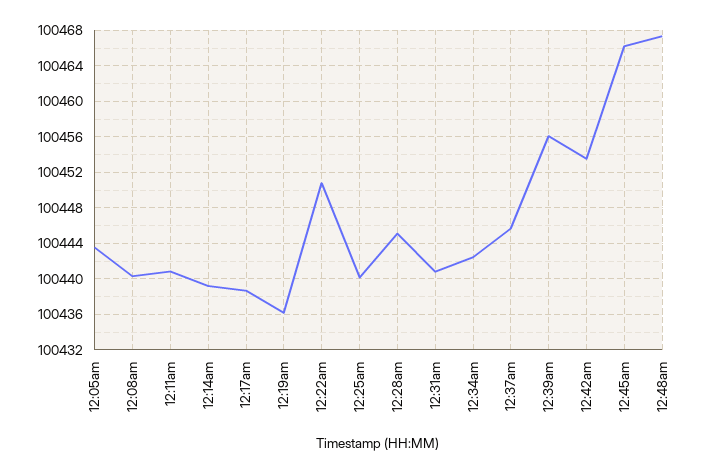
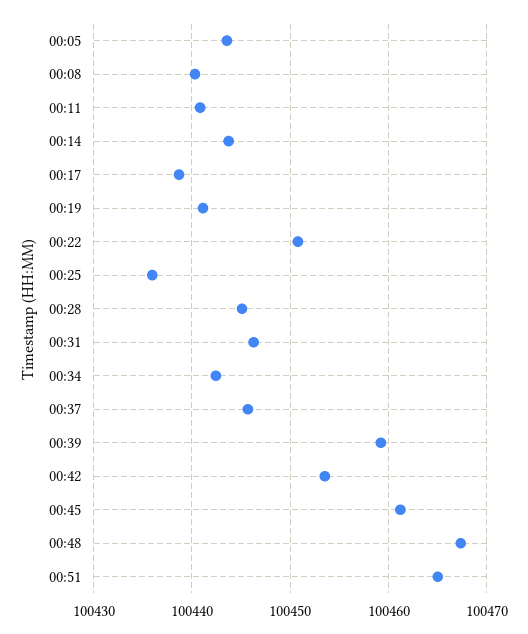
12:14am: 100439 -> 100444
12:19am: 100436 -> 100441
12:25am: 100440 -> 100436
12:31am: 100441 -> 100446
12:39am: 100456 -> 100459
12:45am: 100466 -> 100461
00:51: none -> 100465

